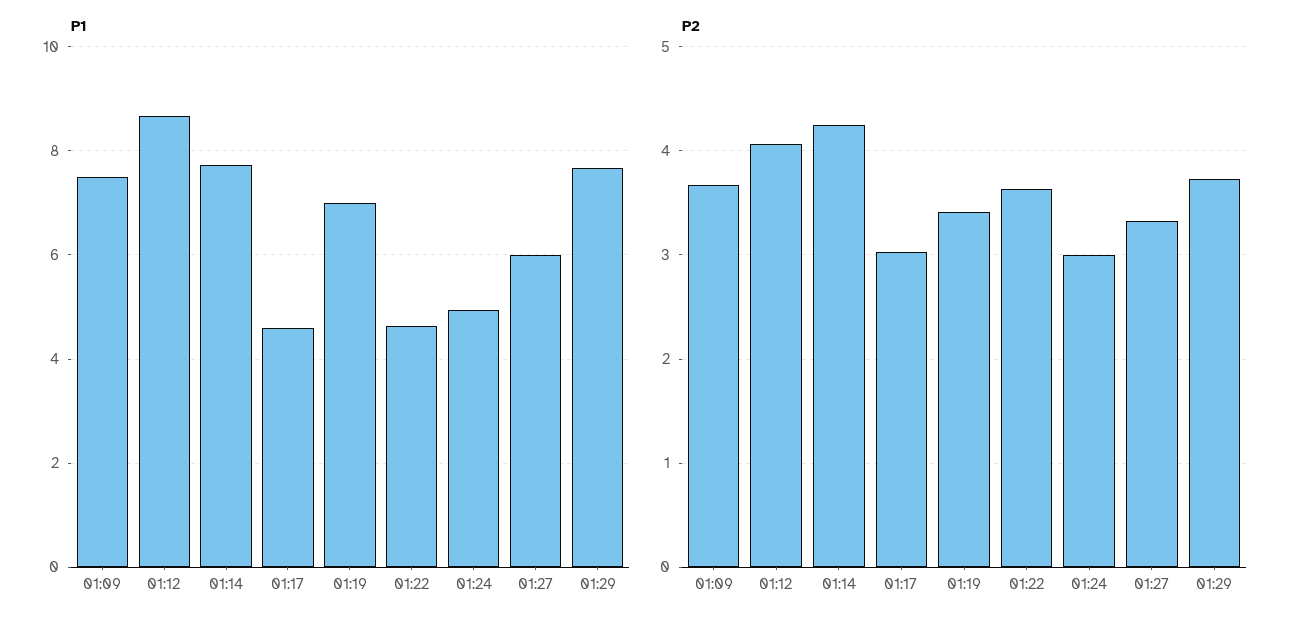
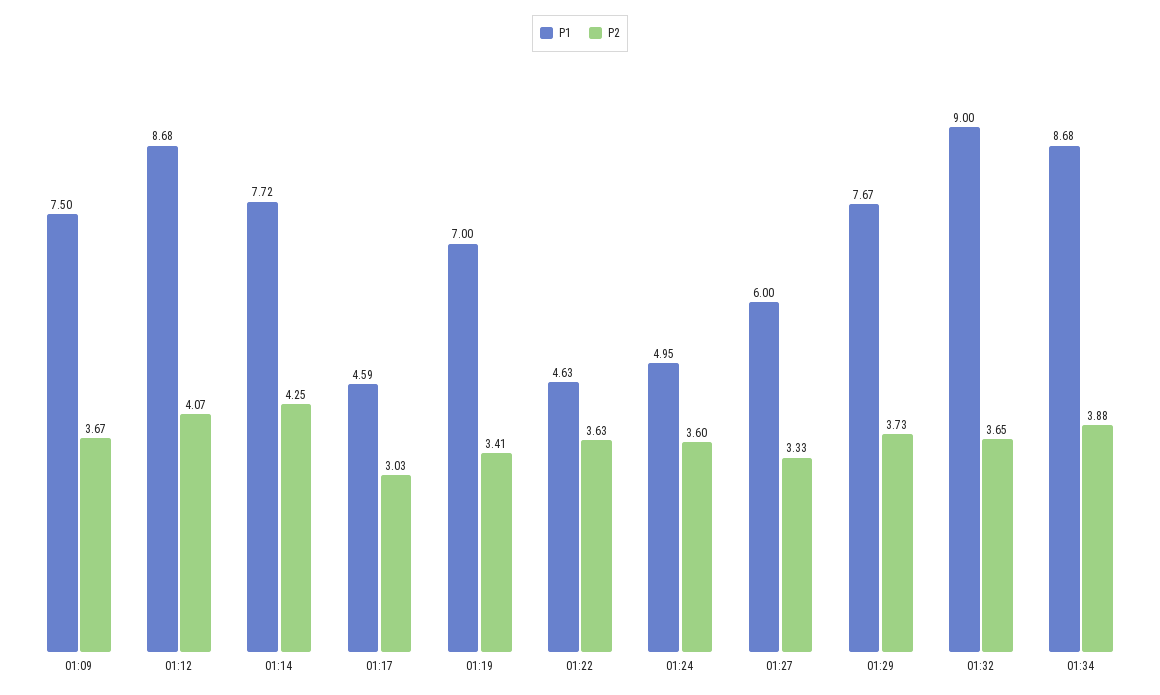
P2, 01:24: 3 -> 3.6
P1, 01:32: none -> 9
P2, 01:32: none -> 3.65
P1, 01:34: none -> 8.68
P2, 01:34: none -> 3.88

